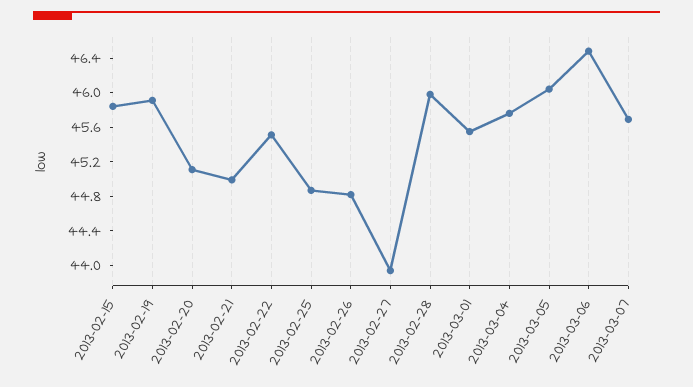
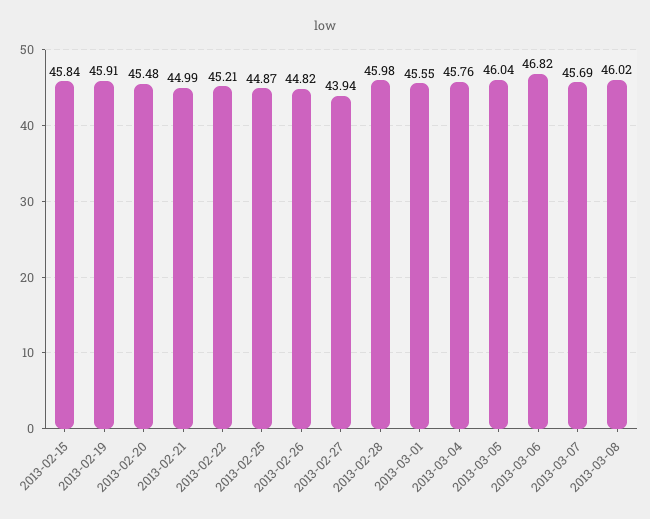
2013-02-20: 45.1 -> 45.48
2013-02-22: 45.5 -> 45.21
2013-03-06: 46.5 -> 46.82
2013-03-08: none -> 46.02

